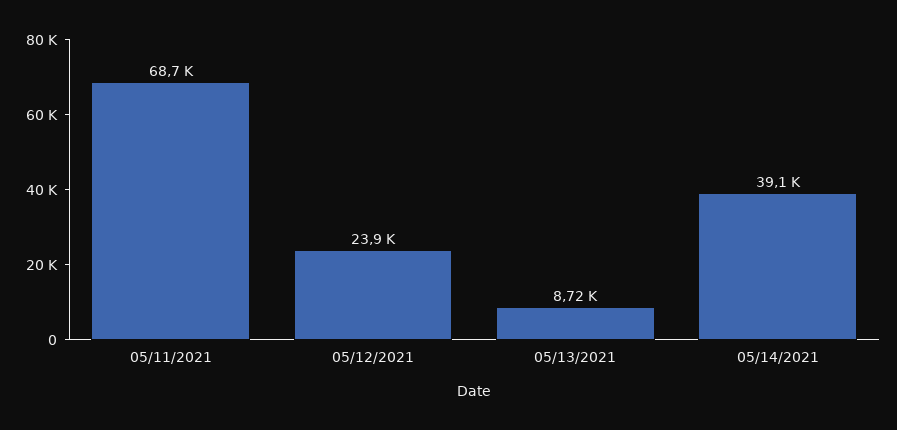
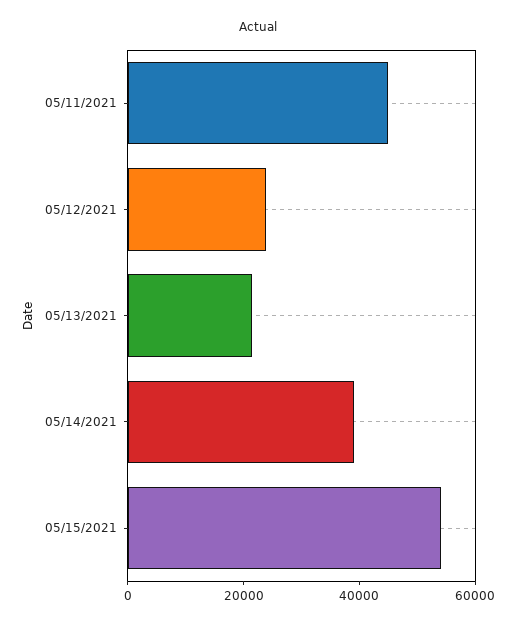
05/11/2021: 68700 -> 45000
05/13/2021: 8720 -> 20000
05/15/2021: none -> 55000

